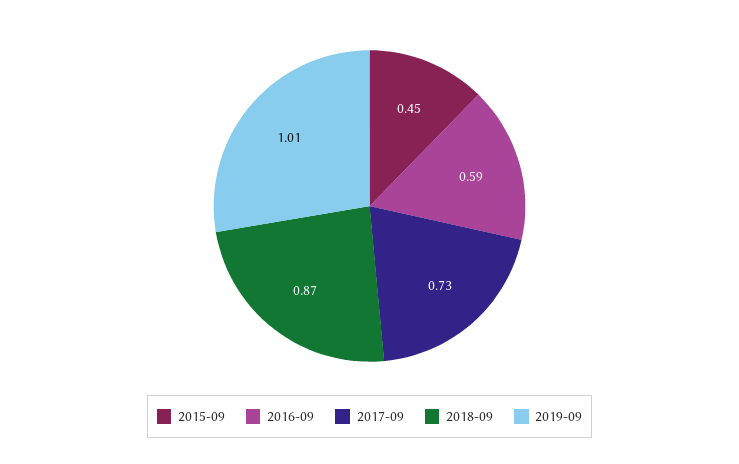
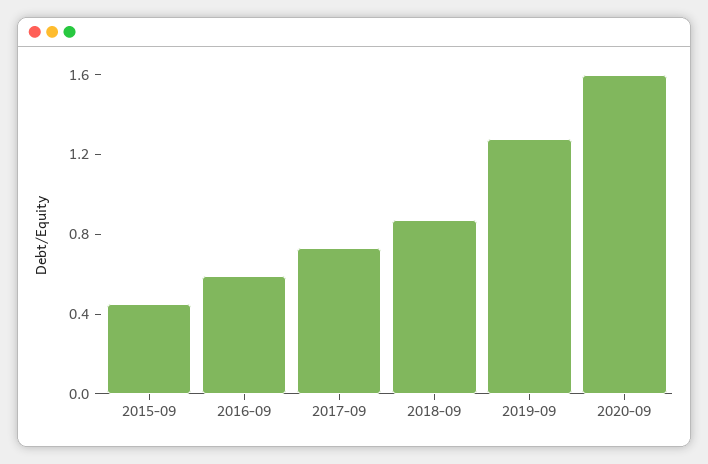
2019-09: 1.01 -> 1.3
2020-09: none -> 1.6

